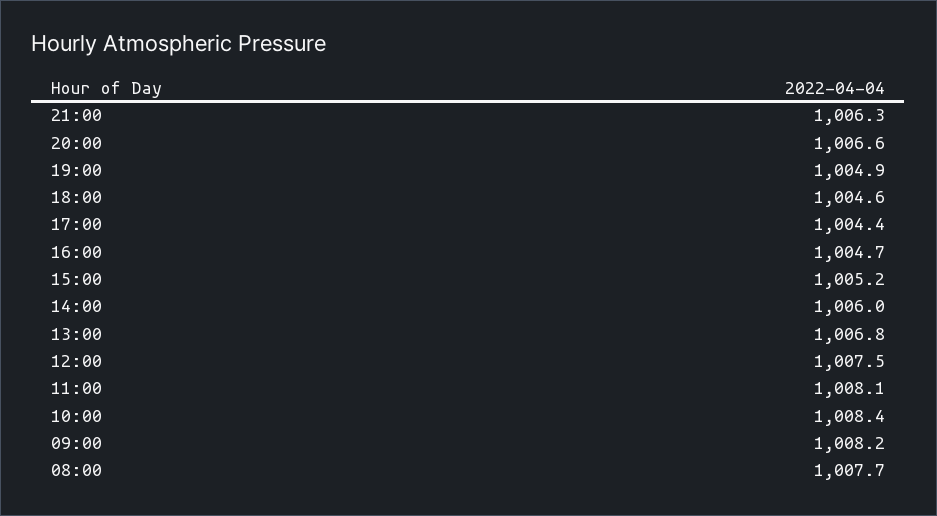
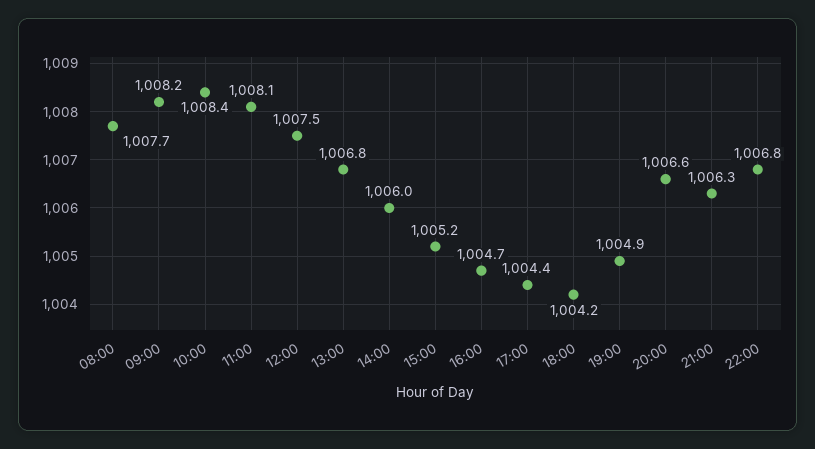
18:00: 1004.6 -> 1004.2
22:00: none -> 1006.8

